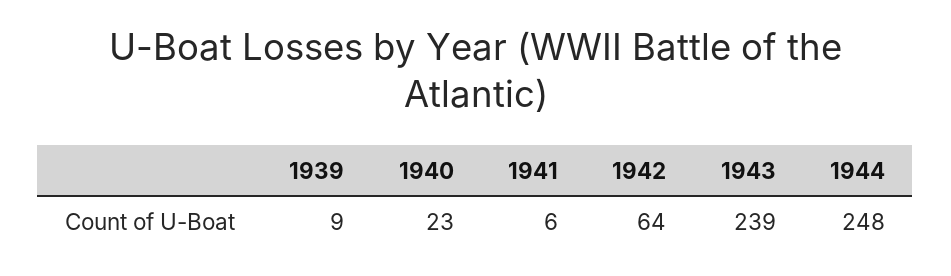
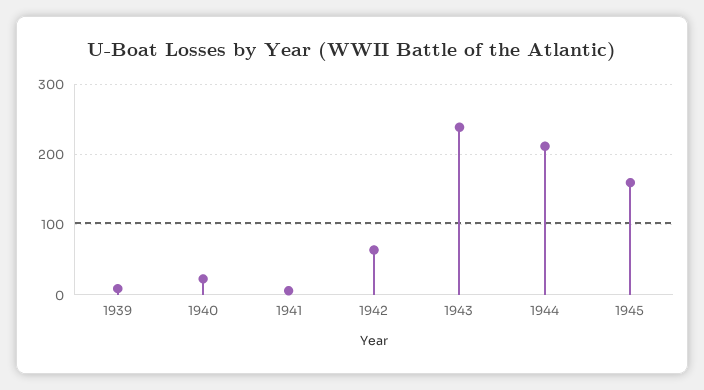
1944: 248 -> 210
1945: none -> 160

